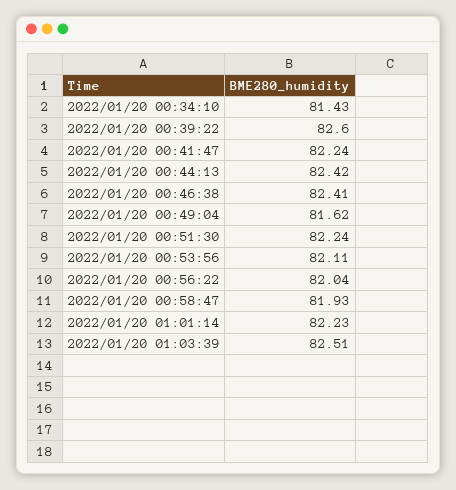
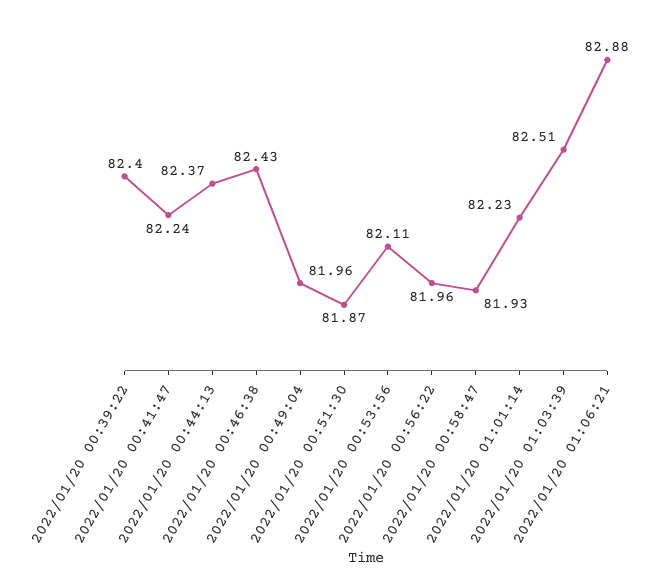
2022/01/20 00:34:10: 81.43 -> none
2022/01/20 00:39:22: 82.6 -> 82.4
2022/01/20 00:44:13: 82.42 -> 82.37
2022/01/20 00:46:38: 82.41 -> 82.43
2022/01/20 00:49:04: 81.62 -> 81.96
2022/01/20 00:51:30: 82.24 -> 81.87
2022/01/20 00:56:22: 82.04 -> 81.96
2022/01/20 01:06:21: none -> 82.88

